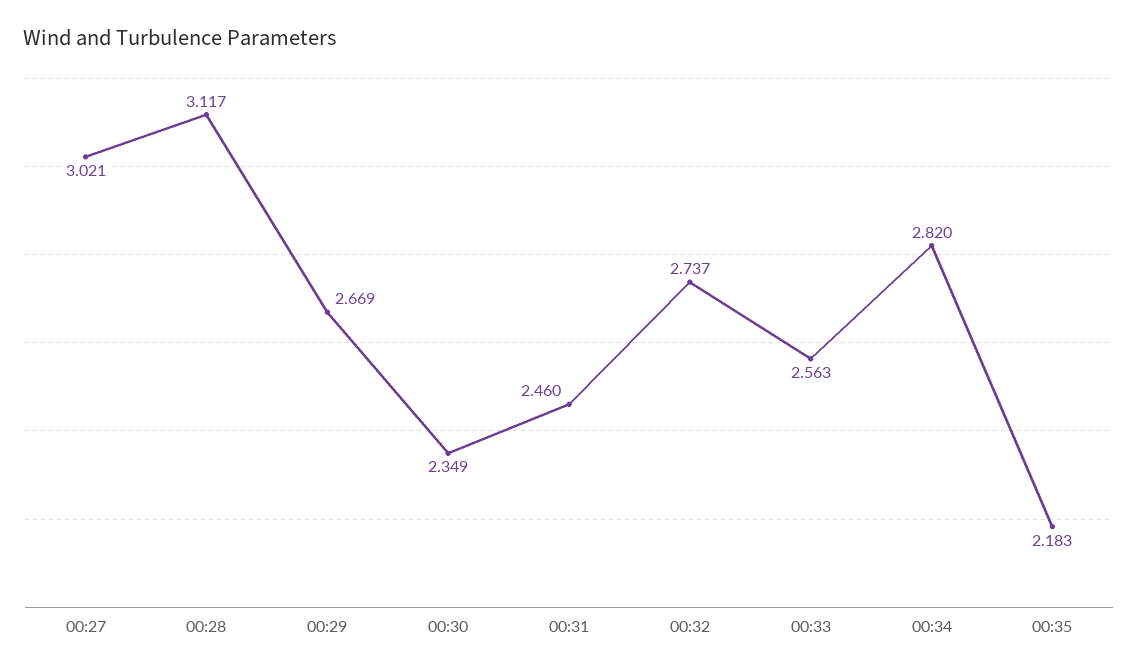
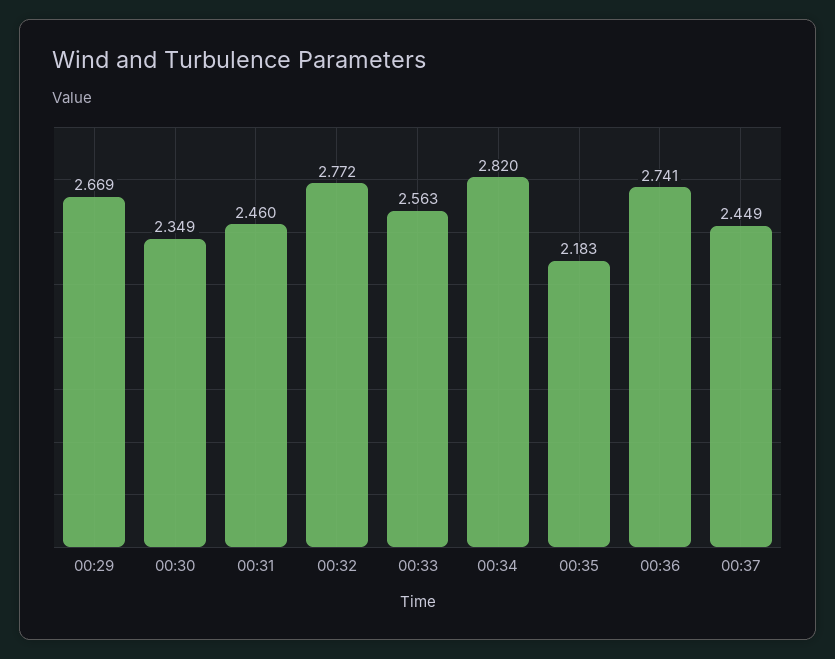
00:27: 3.021 -> none
00:28: 3.117 -> none
00:32: 2.737 -> 2.772
00:36: none -> 2.741
00:37: none -> 2.449

